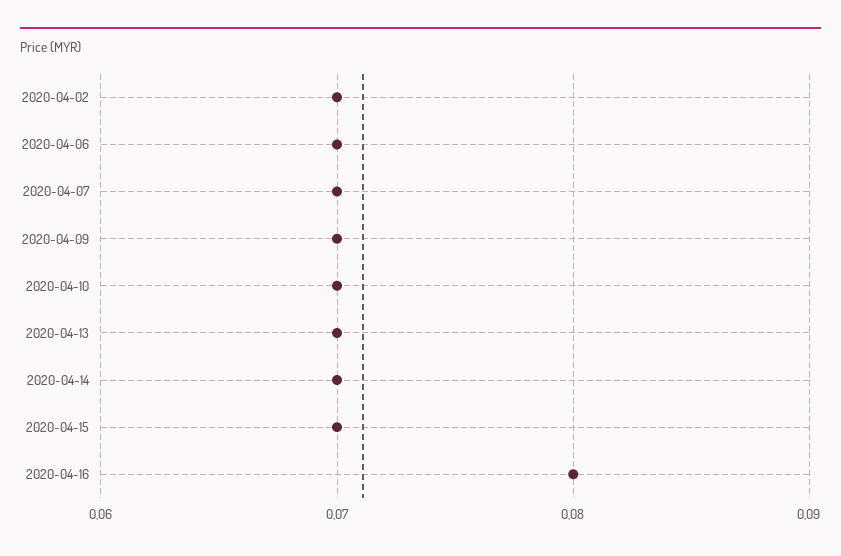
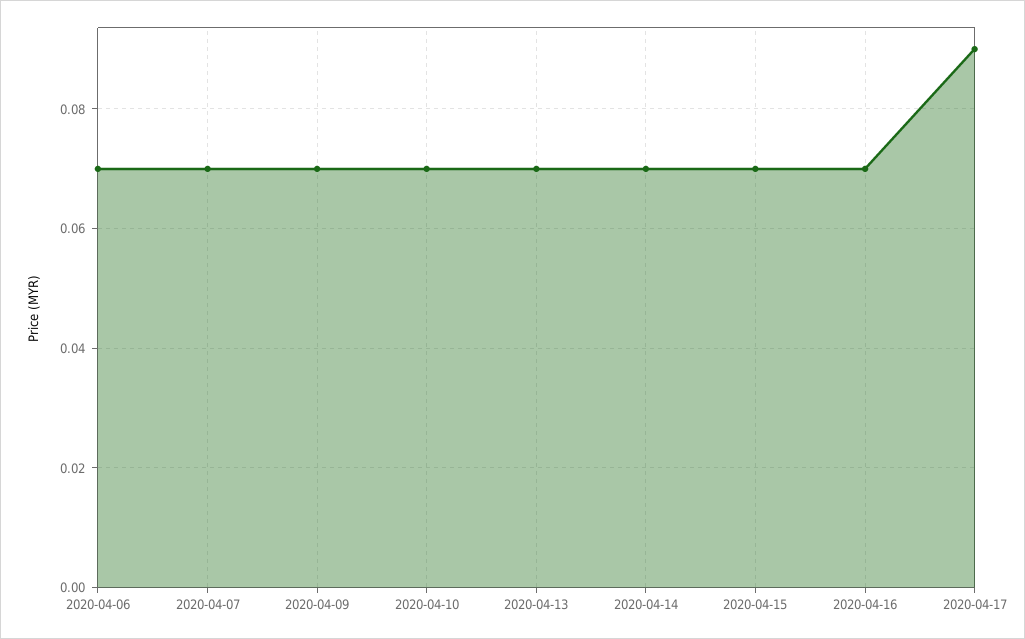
2020-04-02: 0.07 -> none
2020-04-16: 0.08 -> 0.07
2020-04-17: none -> 0.09

